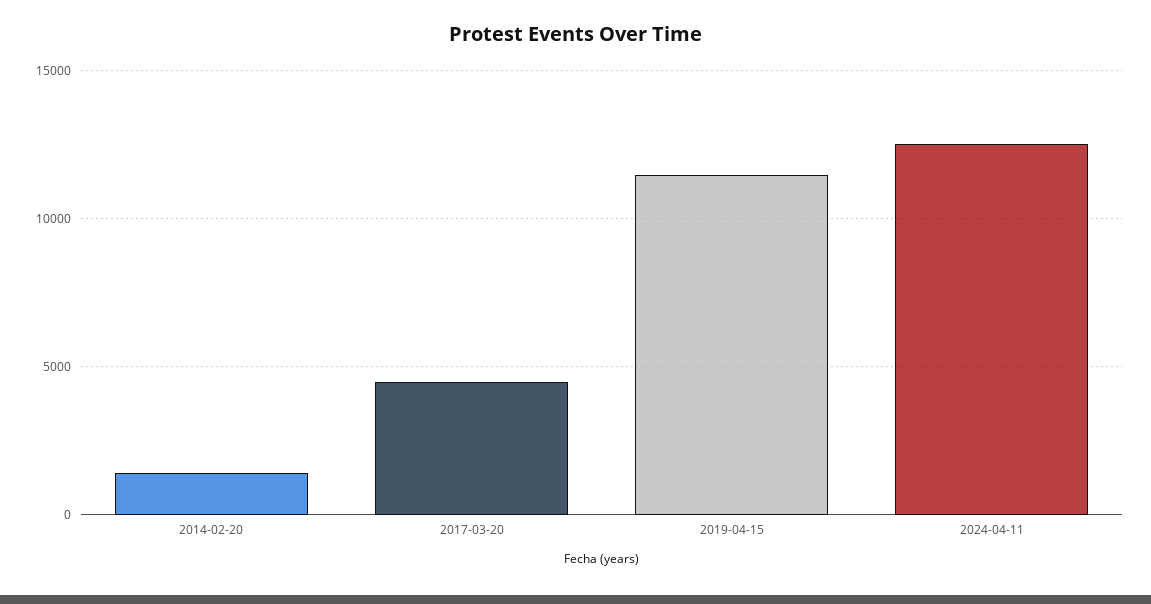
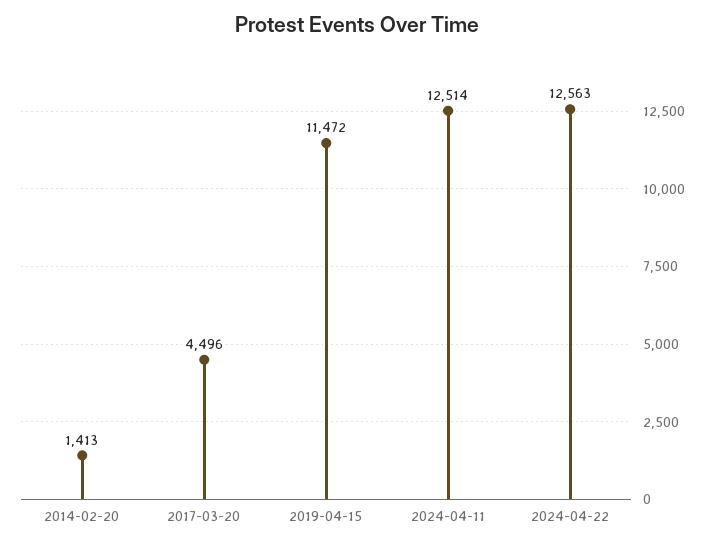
2024-04-22: none -> 12563

